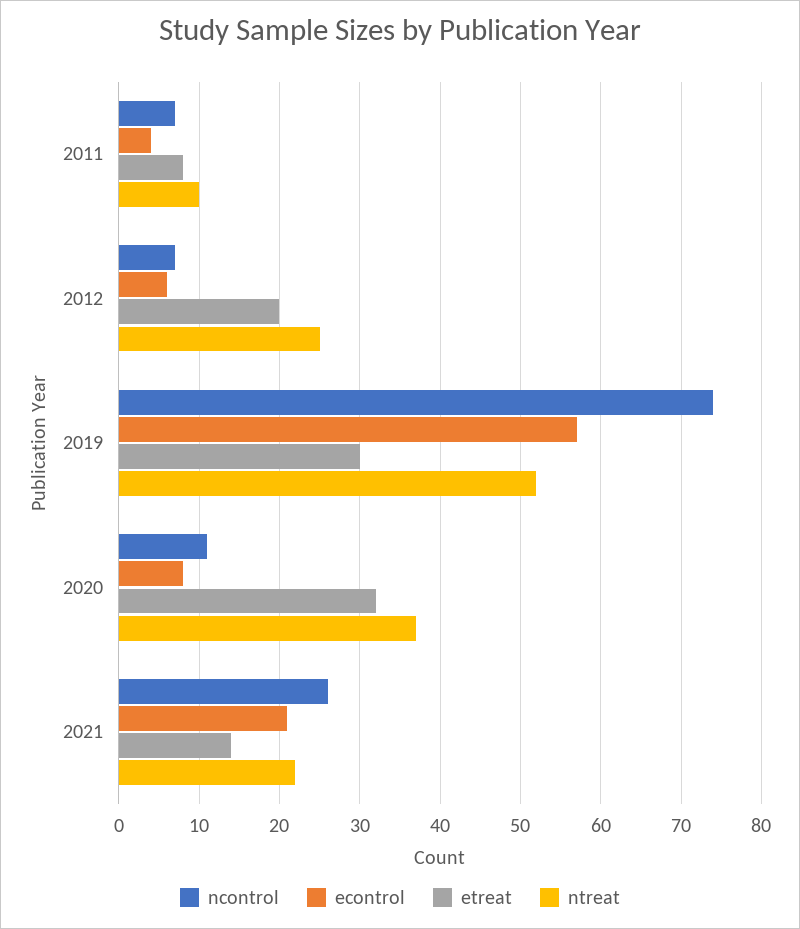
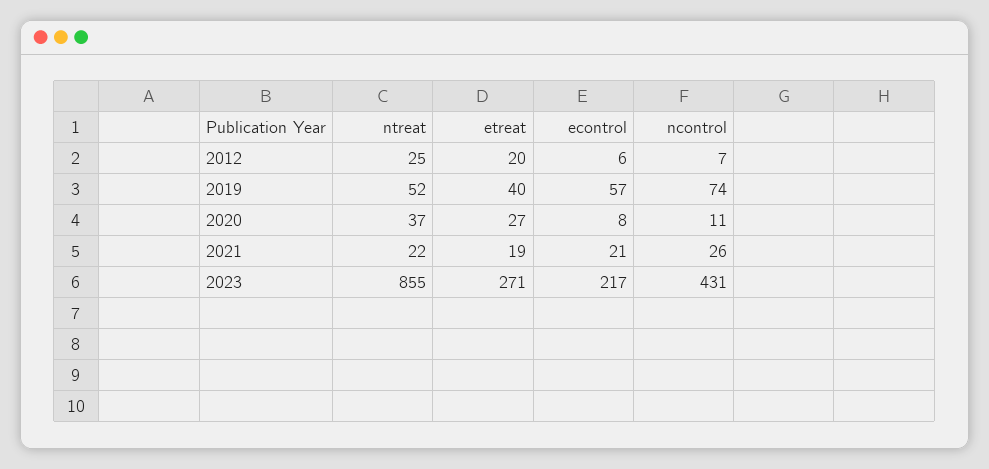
ncontrol, 2011: 7 -> none
econtrol, 2011: 4 -> none
etreat, 2011: 8 -> none
ntreat, 2011: 10 -> none
etreat, 2019: 30 -> 40
etreat, 2020: 32 -> 27
etreat, 2021: 14 -> 19
ntreat, 2023: none -> 855
etreat, 2023: none -> 271
econtrol, 2023: none -> 217
ncontrol, 2023: none -> 431

